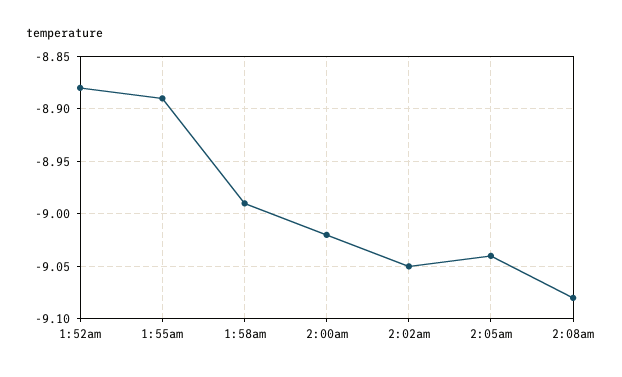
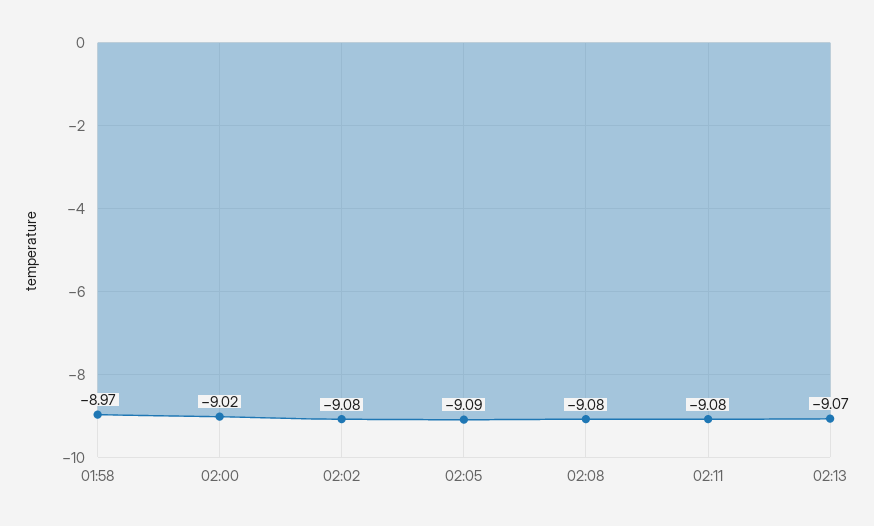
1:52am: -8.88 -> none
1:55am: -8.89 -> none
1:58am: -8.99 -> -8.97
2:02am: -9.05 -> -9.08
2:05am: -9.04 -> -9.09
02:11: none -> -9.08
02:13: none -> -9.07

